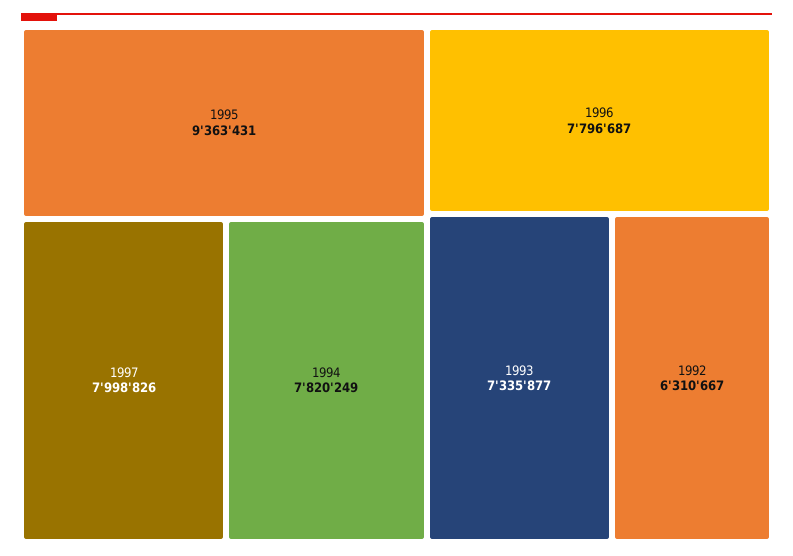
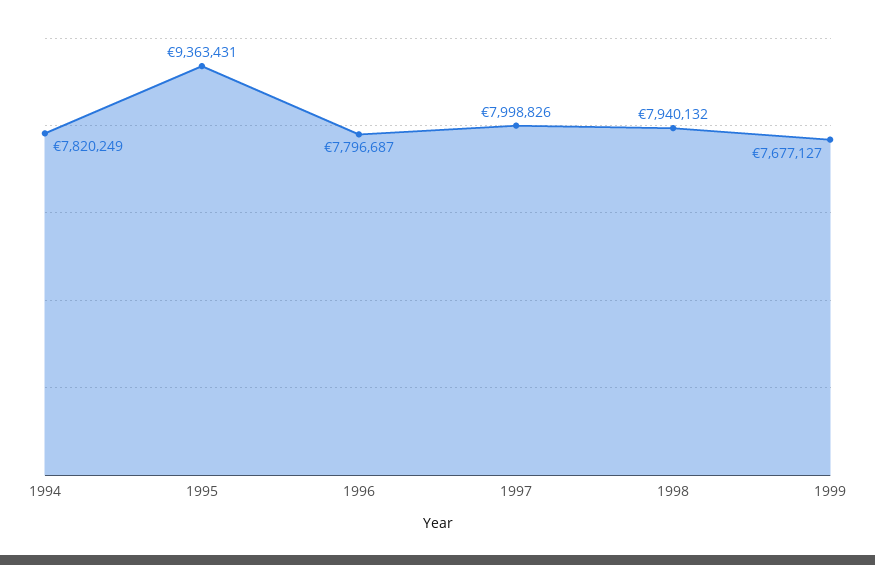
1993: 7335877 -> none
1992: 6310667 -> none
1998: none -> 7940132
1999: none -> 7677127

